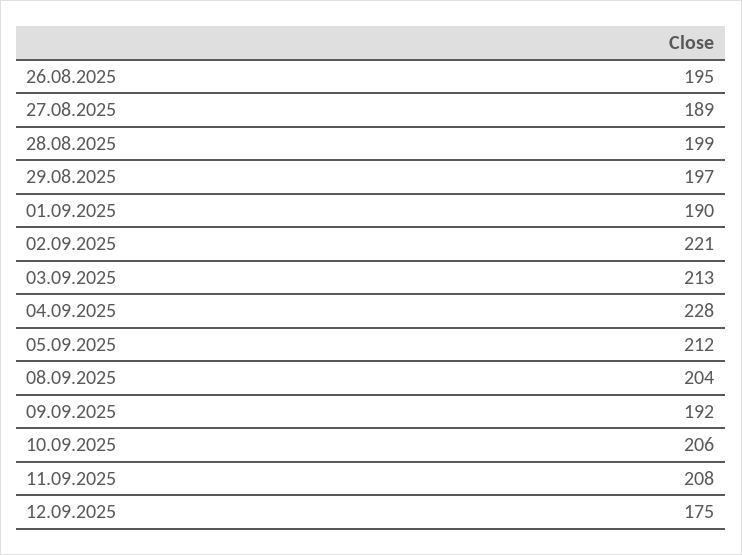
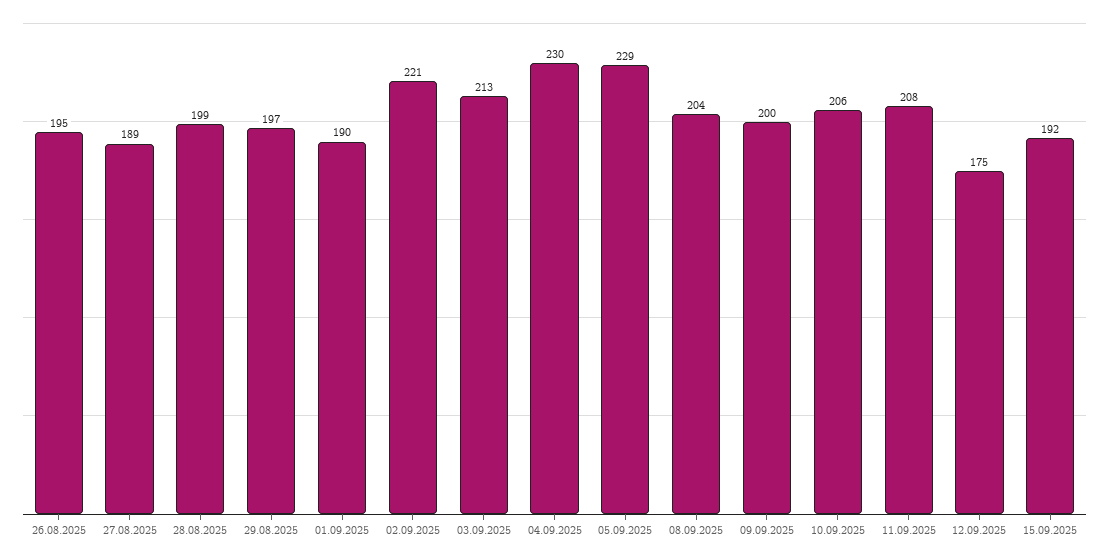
04.09.2025: 228 -> 230
05.09.2025: 212 -> 229
09.09.2025: 192 -> 200
15.09.2025: none -> 192

